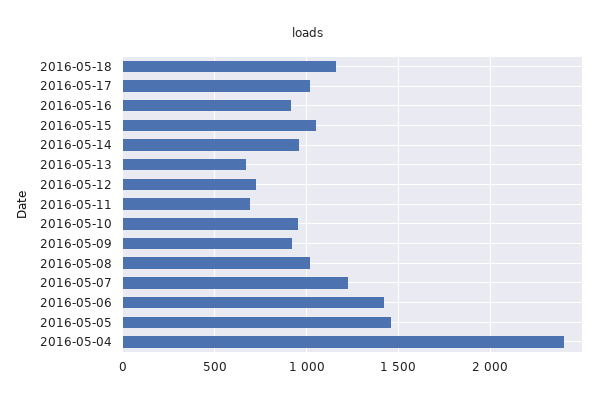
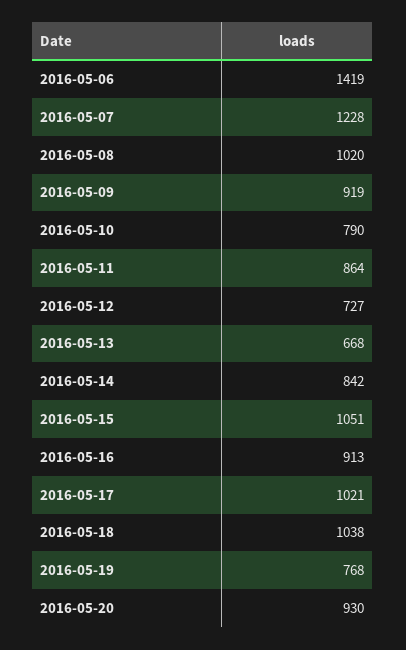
2016-05-18: 1150 -> 1038
2016-05-14: 950 -> 842
2016-05-11: 700 -> 864
2016-05-10: 950 -> 790
2016-05-05: 1450 -> none
2016-05-04: 2400 -> none
2016-05-19: none -> 768
2016-05-20: none -> 930

